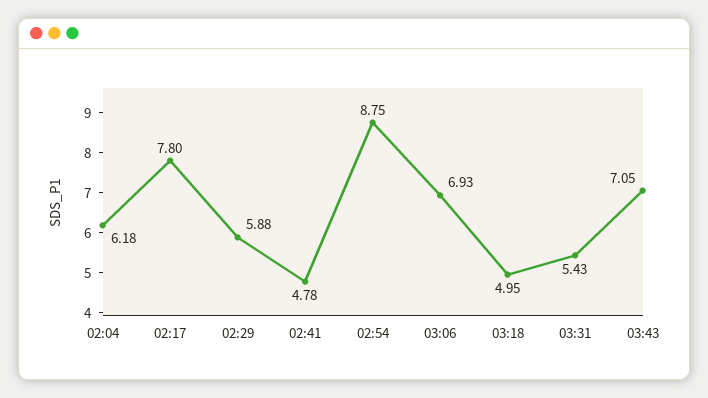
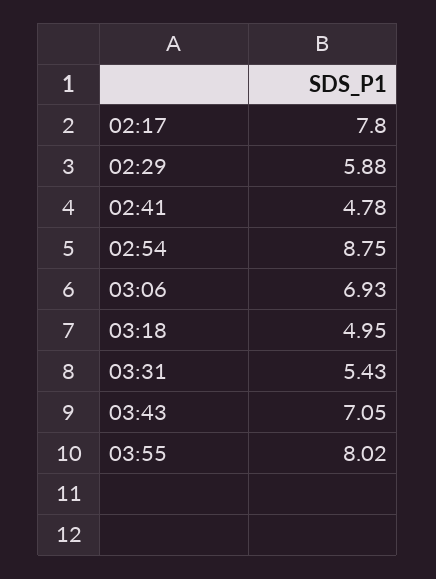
02:04: 6.18 -> none
03:55: none -> 8.02

